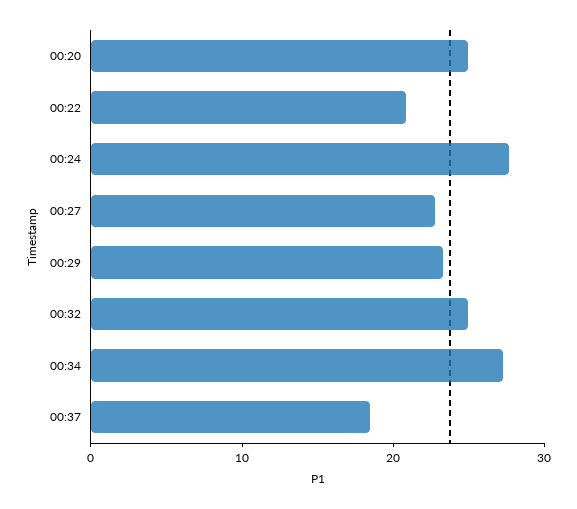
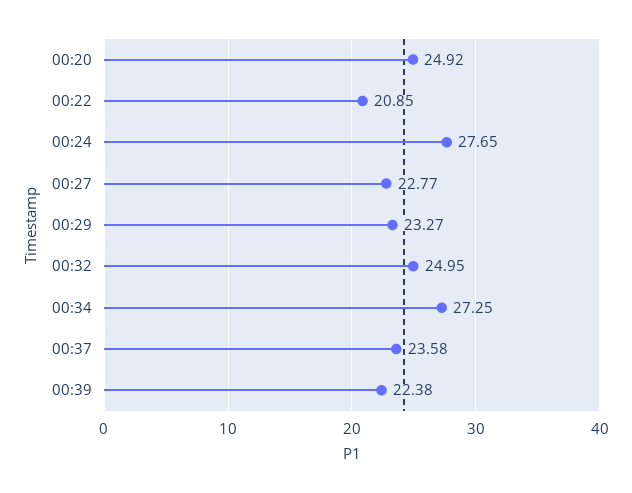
00:37: 18 -> 23.58
00:39: none -> 22.38

